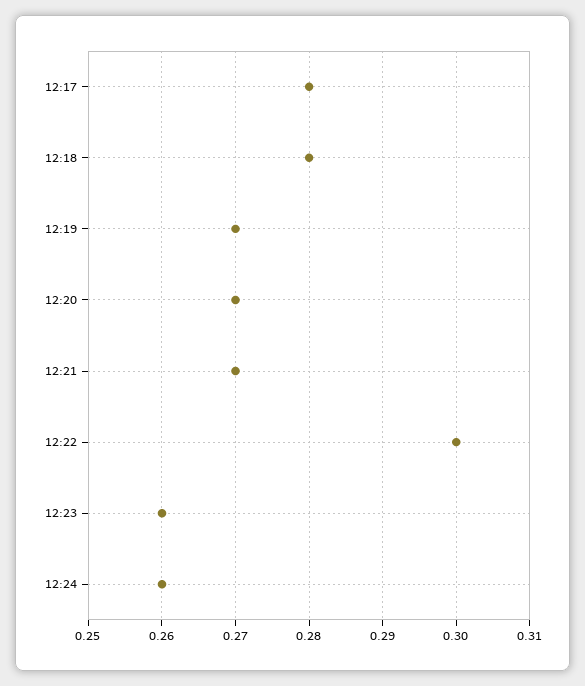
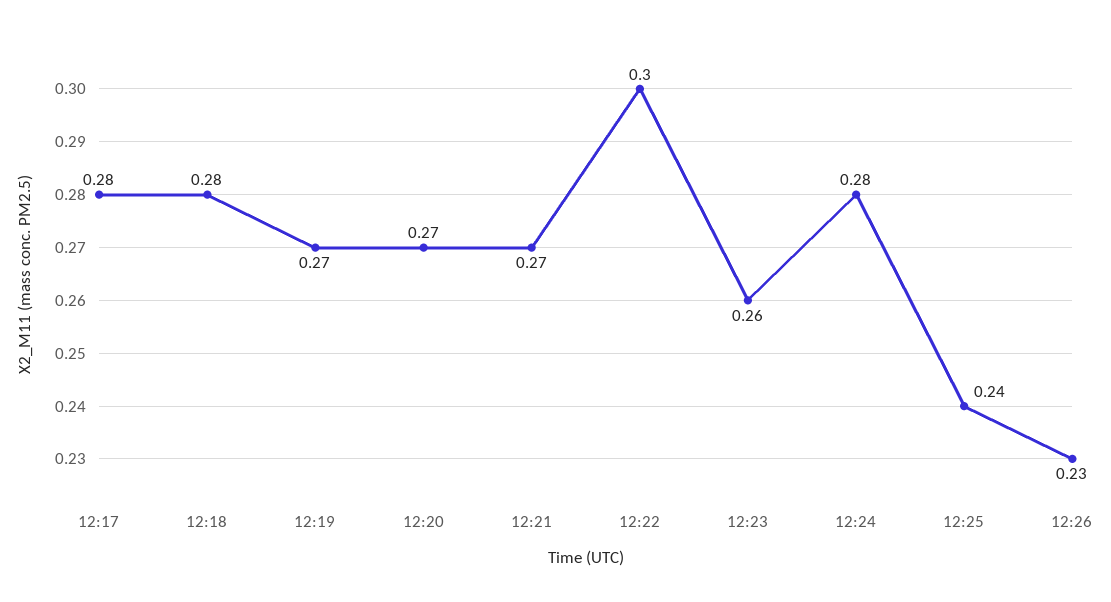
12:24: 0.26 -> 0.28
12:25: none -> 0.24
12:26: none -> 0.23

